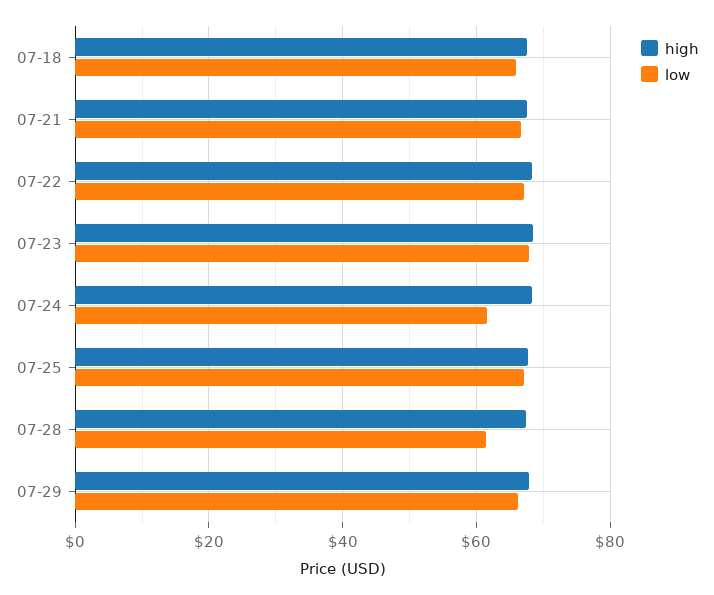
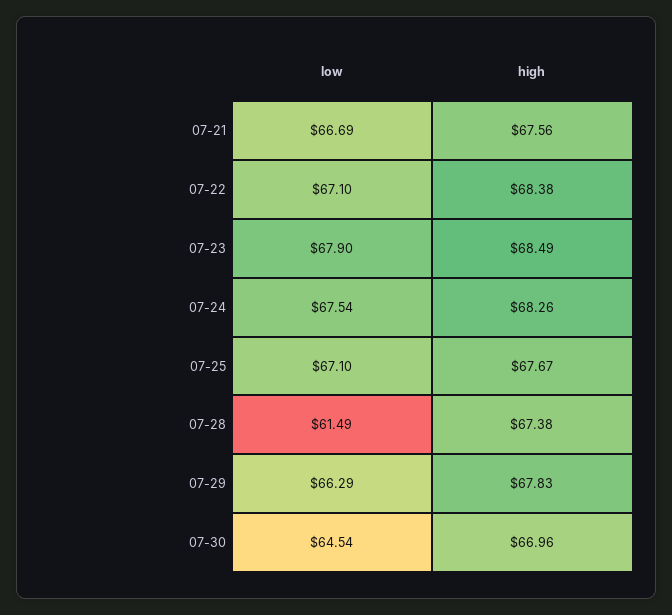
high, 07-18: 68 -> none
low, 07-18: 66 -> none
low, 07-24: 62 -> 67.54
low, 07-30: none -> 64.54
high, 07-30: none -> 66.96

